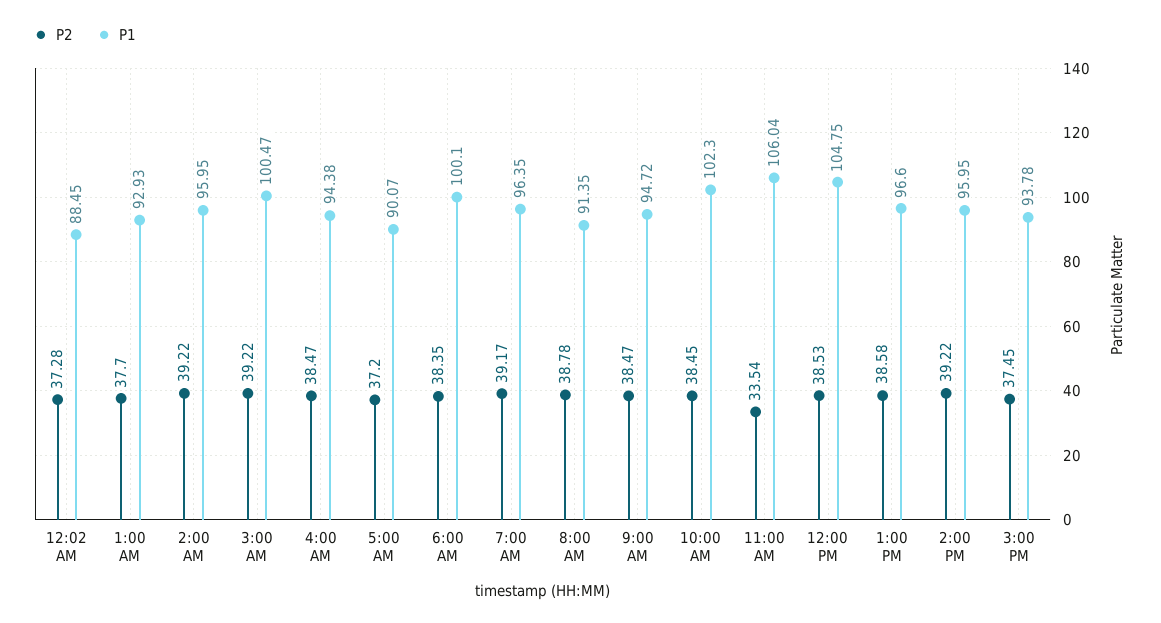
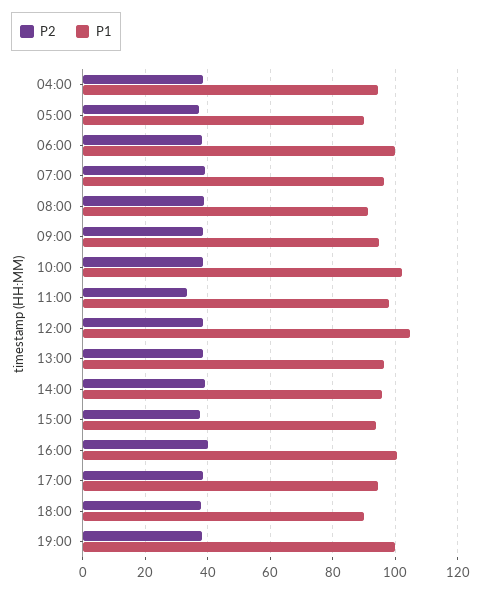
P2, 12:02 AM: 37.28 -> none
P1, 12:02 AM: 88.45 -> none
P2, 1:00 AM: 37.7 -> none
P1, 1:00 AM: 92.93 -> none
P2, 2:00 AM: 39.22 -> none
P1, 2:00 AM: 95.95 -> none
P2, 3:00 AM: 39.22 -> none
P1, 3:00 AM: 100.47 -> none
P1, 11:00 AM: 106.04 -> 98
P2, 16:00: none -> 40
P1, 16:00: none -> 100
P2, 17:00: none -> 38
P1, 17:00: none -> 94
P2, 18:00: none -> 38
P1, 18:00: none -> 90
P2, 19:00: none -> 38
P1, 19:00: none -> 100

